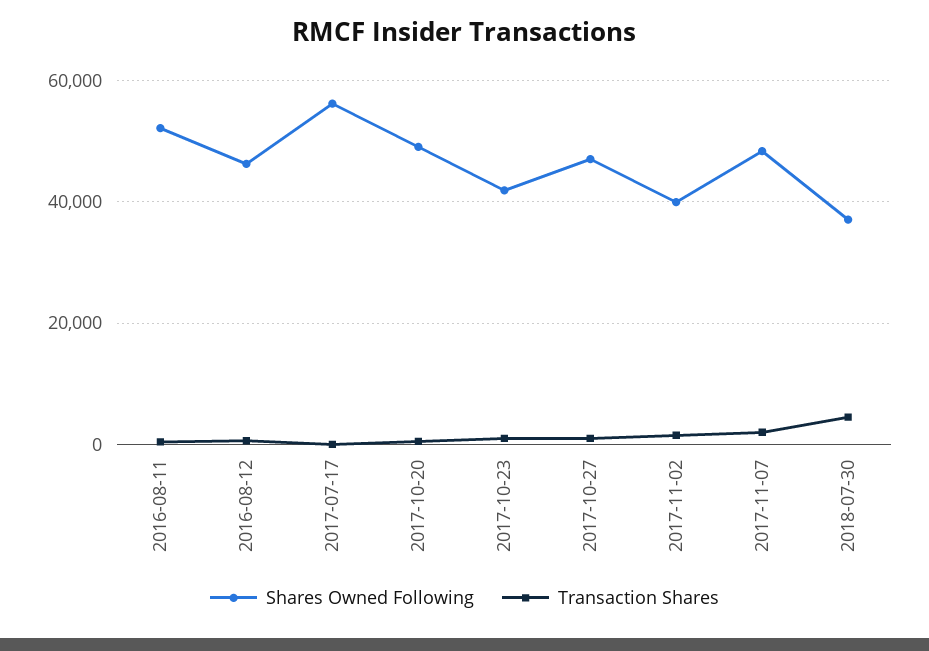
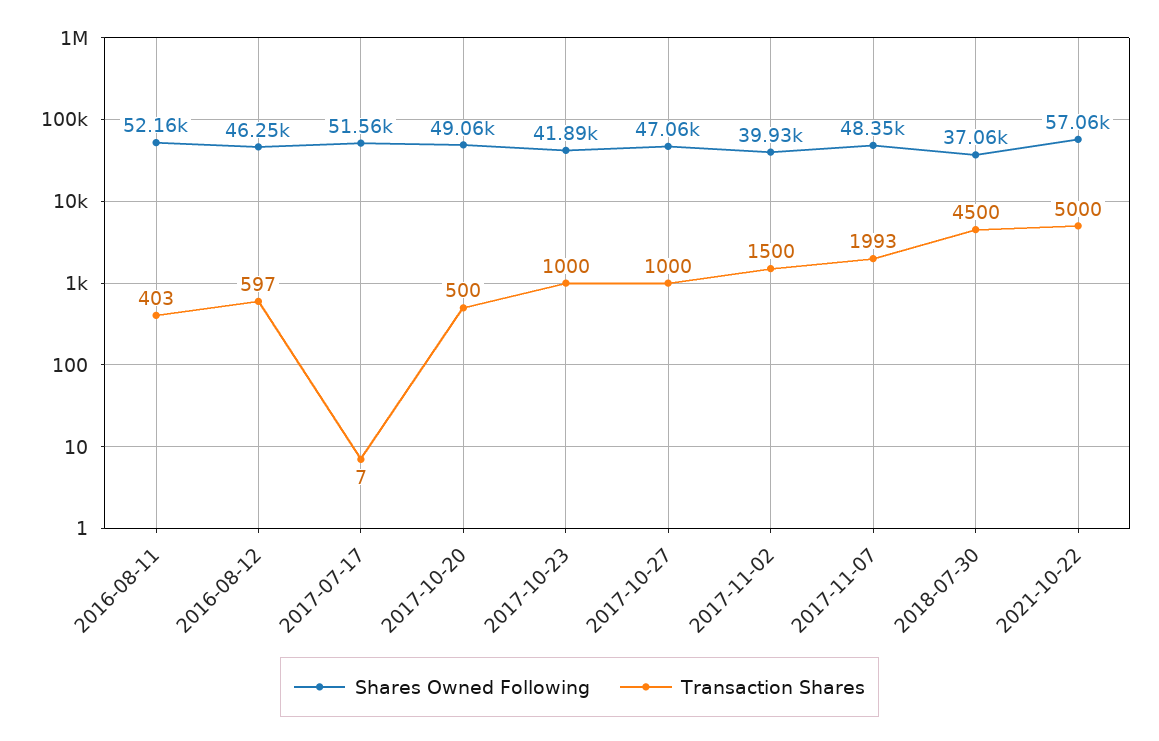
Shares Owned Following, 2017-07-17: 56000 -> 51560
Shares Owned Following, 2021-10-22: none -> 57060
Transaction Shares, 2021-10-22: none -> 5000

